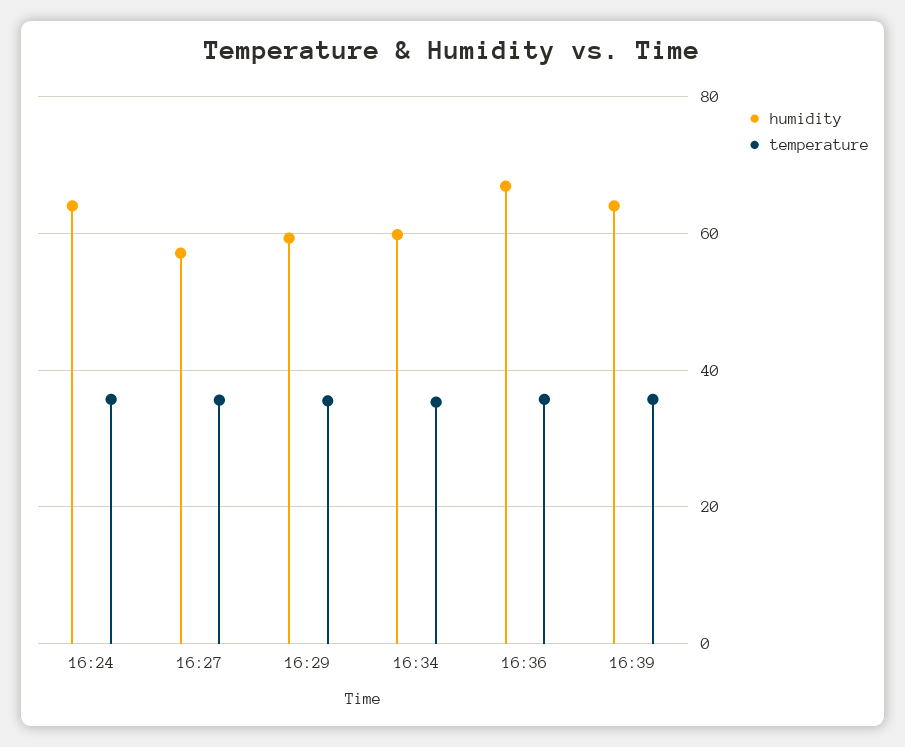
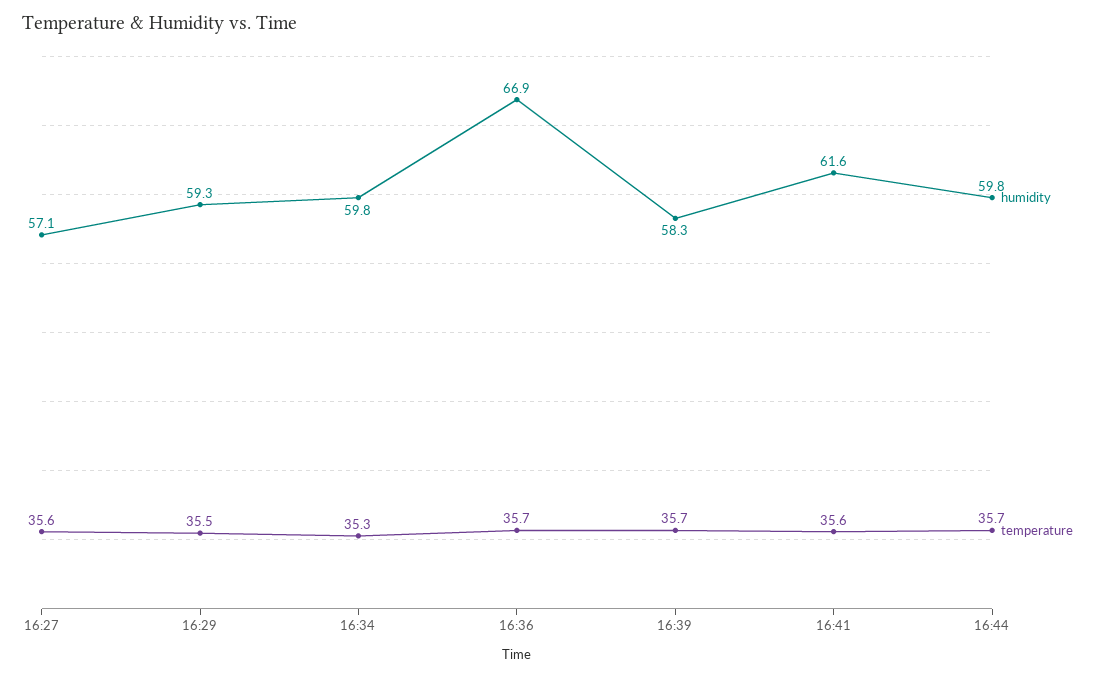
humidity, 16:24: 64 -> none
temperature, 16:24: 36 -> none
humidity, 16:39: 64 -> 58.3
humidity, 16:41: none -> 61.6
temperature, 16:41: none -> 35.6
humidity, 16:44: none -> 59.8
temperature, 16:44: none -> 35.7

